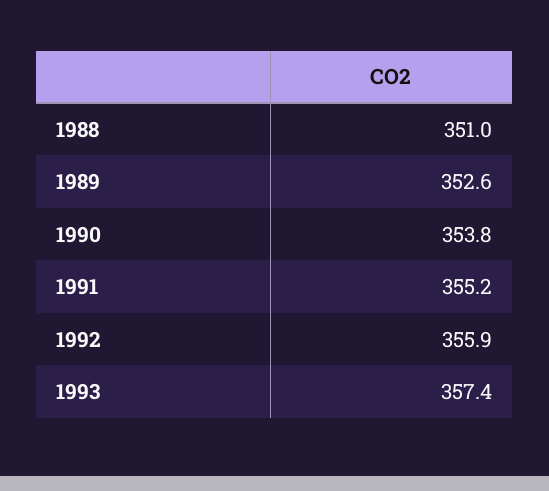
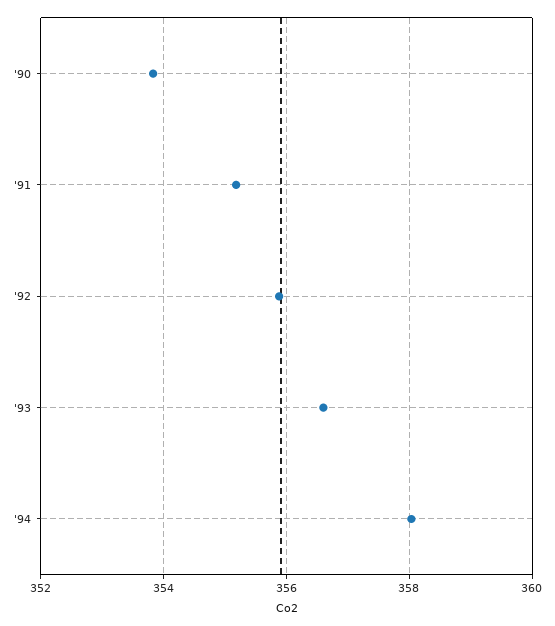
1988: 351 -> none
1989: 352.6 -> none
1993: 357.4 -> 356.6
'94: none -> 358

